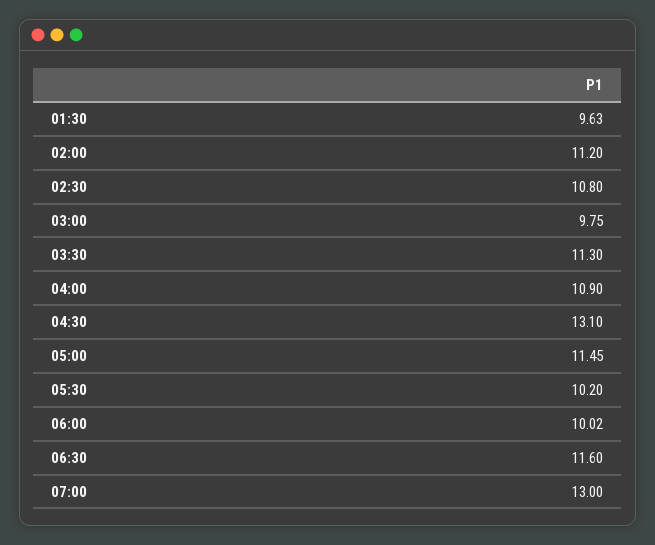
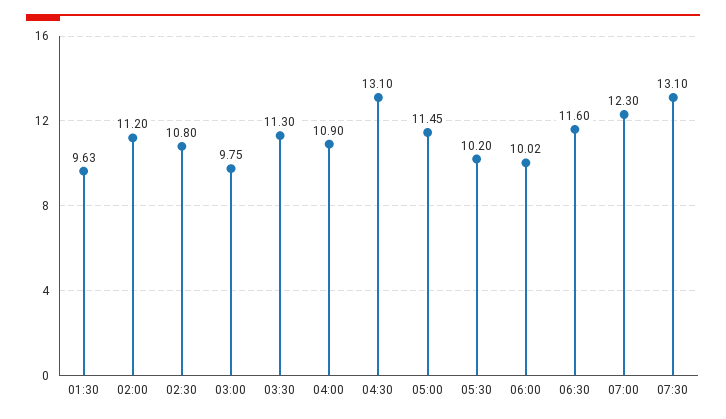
07:00: 13 -> 12.3
07:30: none -> 13.1

